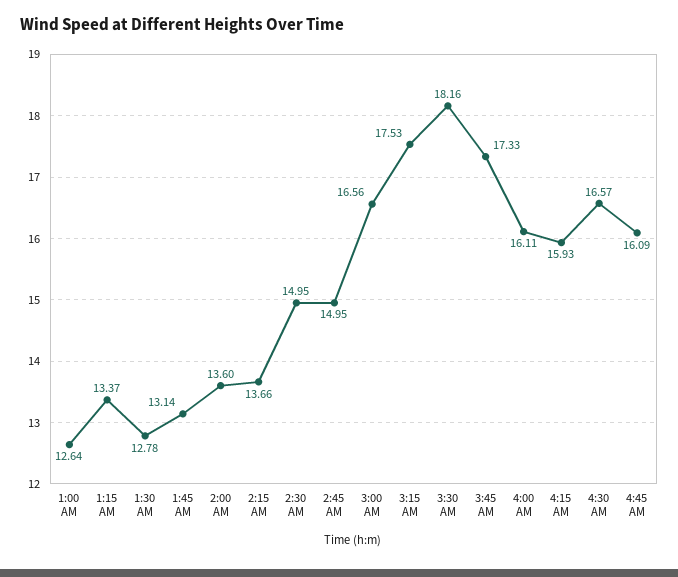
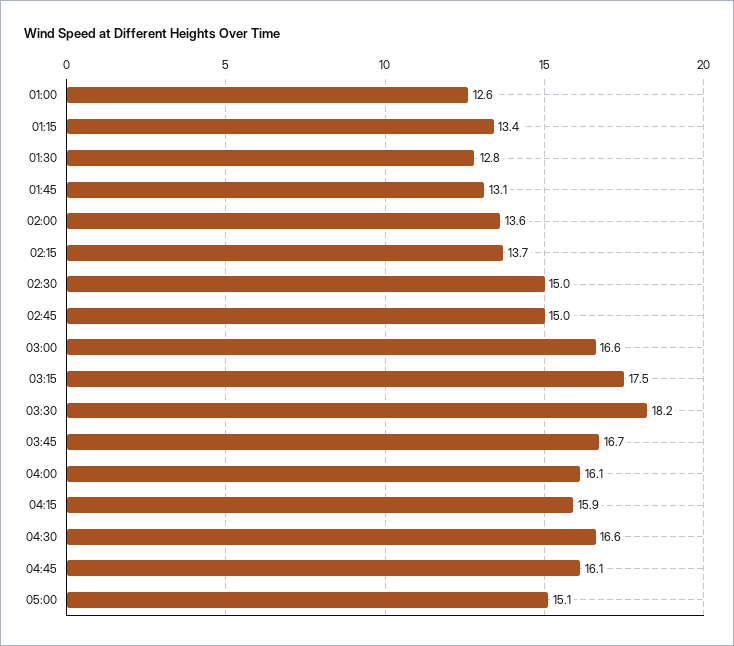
3:45 AM: 17.33 -> 16.7
05:00: none -> 15.1

